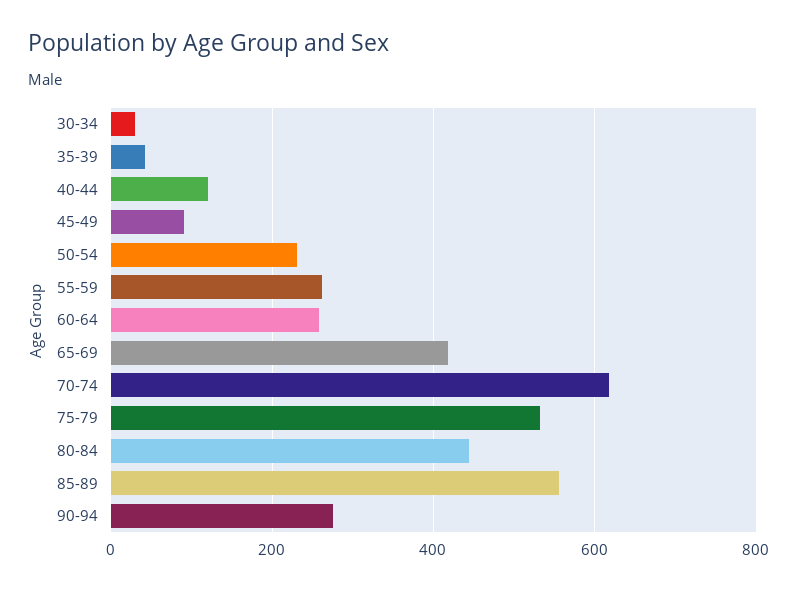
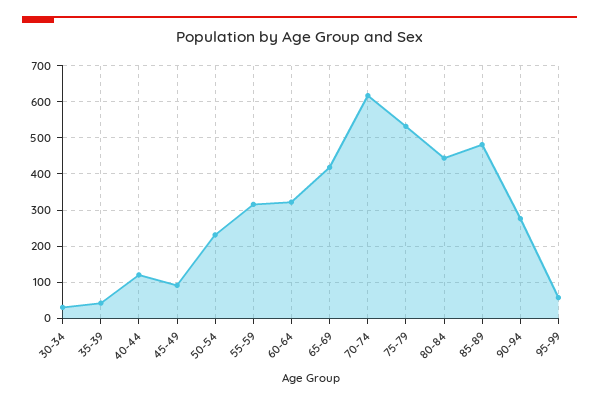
55-59: 260 -> 320
60-64: 260 -> 320
85-89: 560 -> 480
95-99: none -> 60

